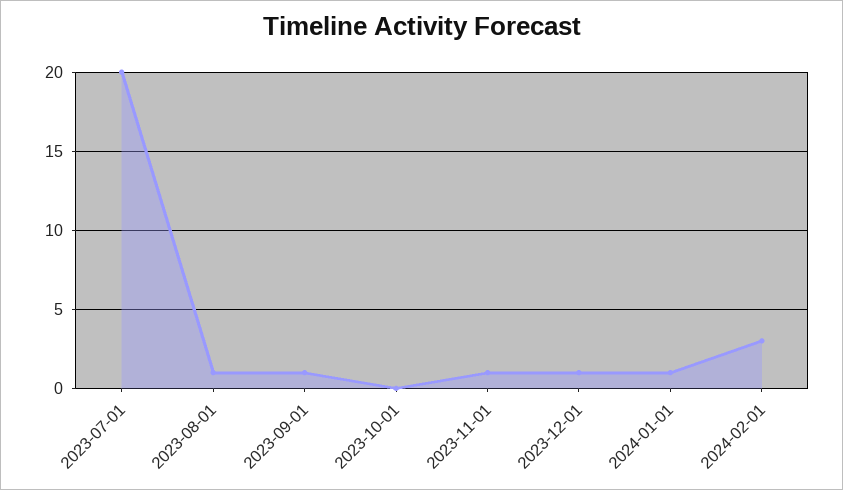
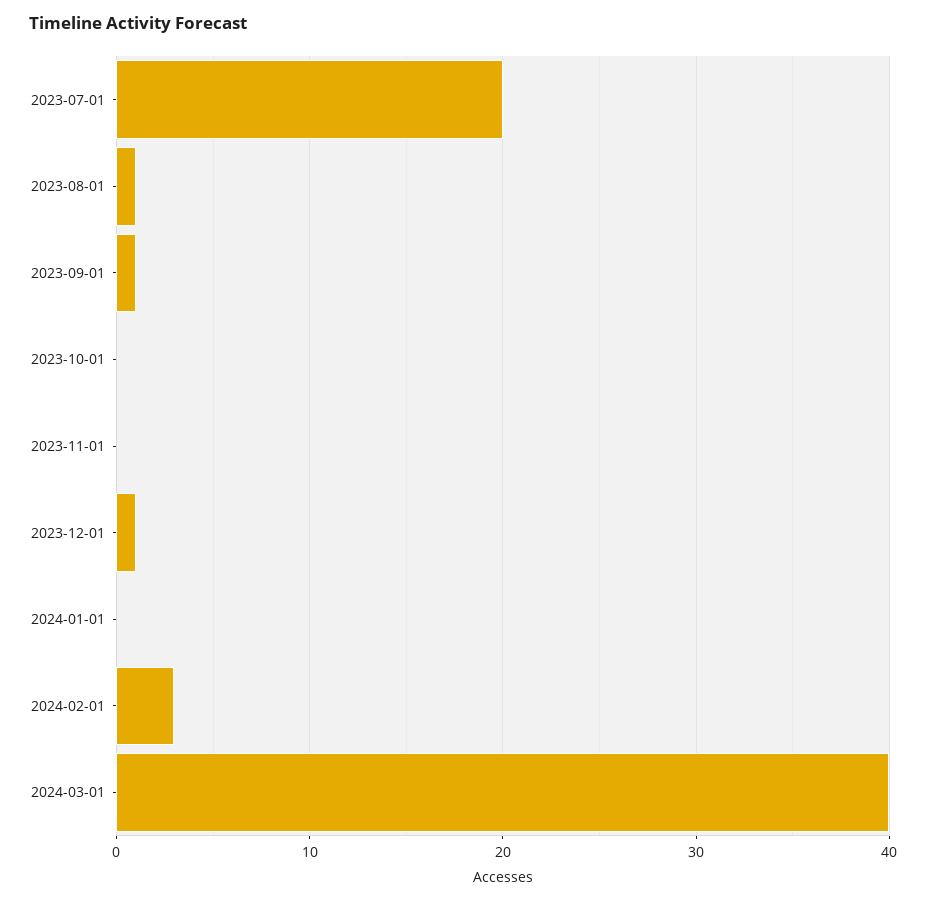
2023-11-01: 1 -> 0
2024-01-01: 1 -> 0
2024-03-01: none -> 40

